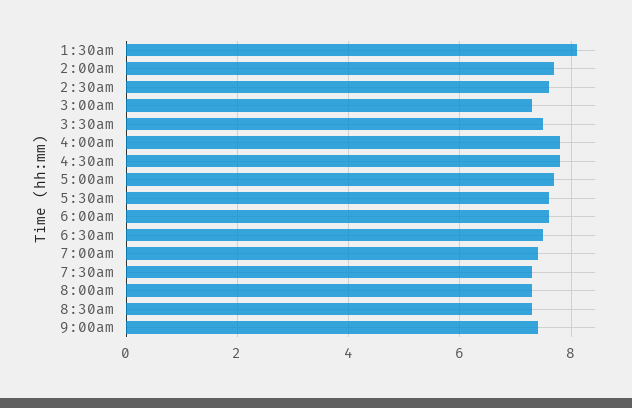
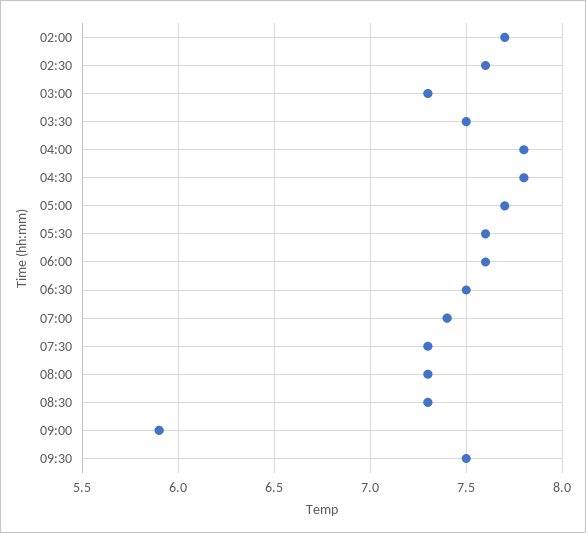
1:30am: 8 -> none
9:00am: 7.5 -> 5.9
09:30: none -> 7.5

